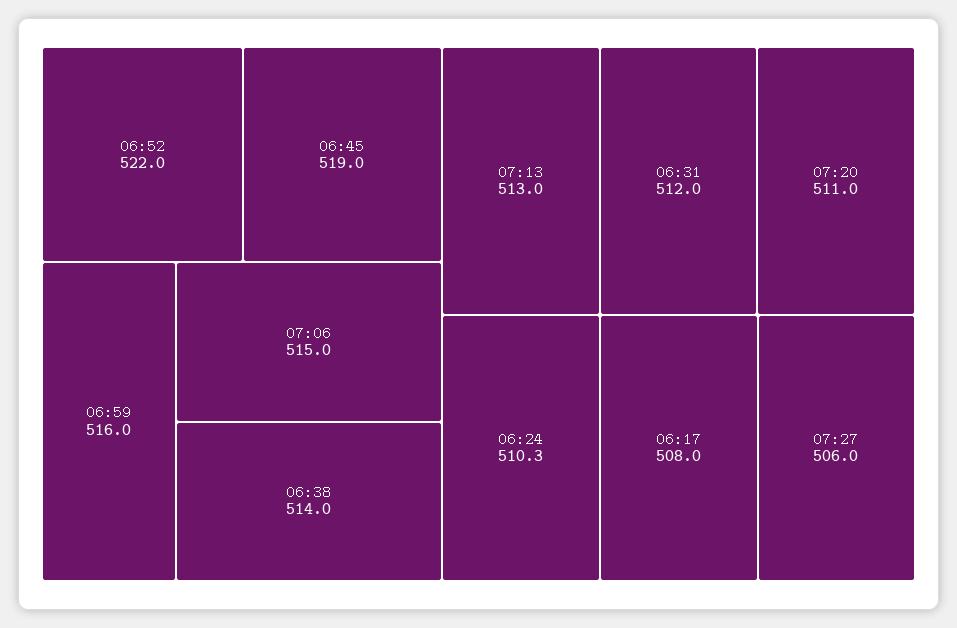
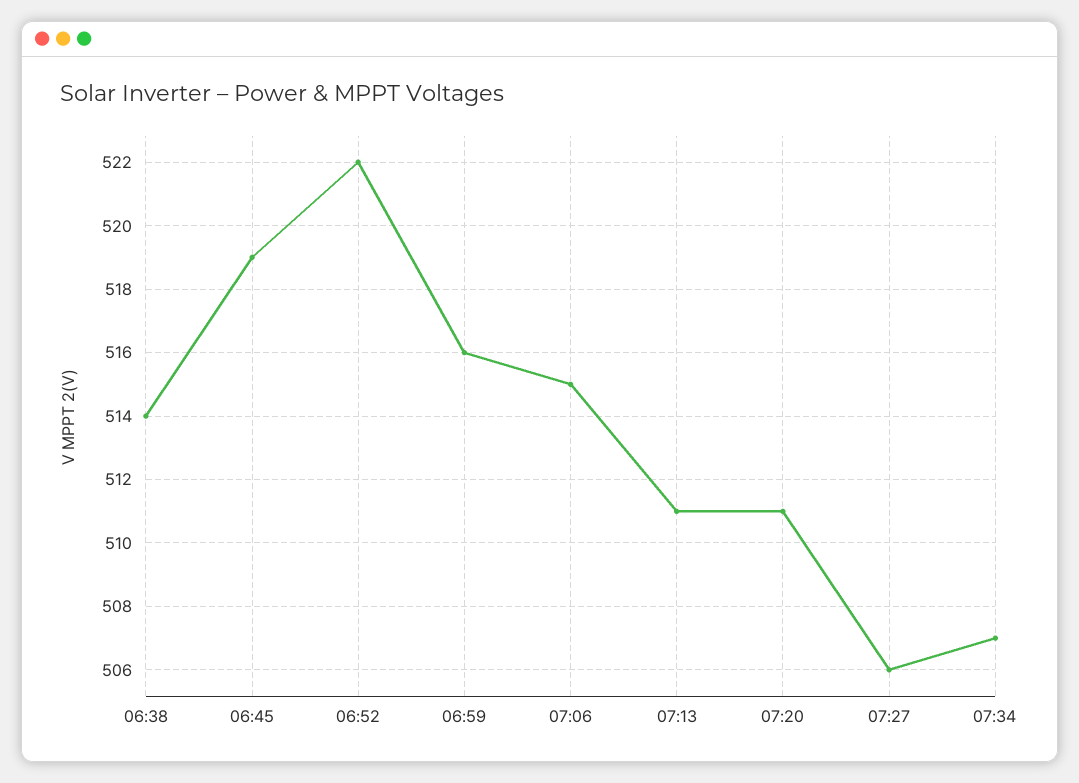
07:13: 513 -> 511
06:31: 512 -> none
06:24: 510.3 -> none
06:17: 508 -> none
07:34: none -> 507

